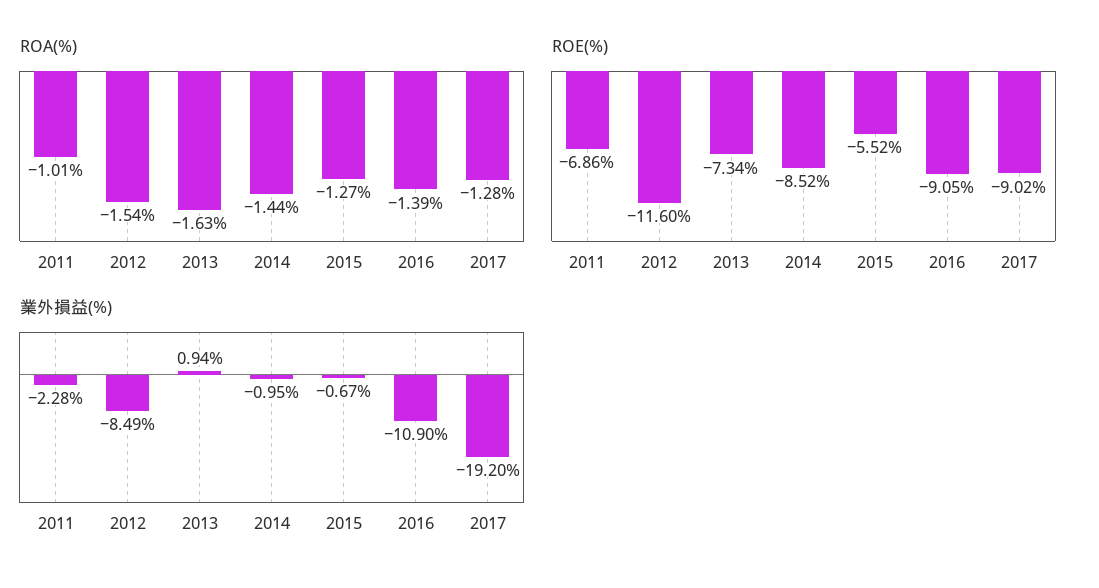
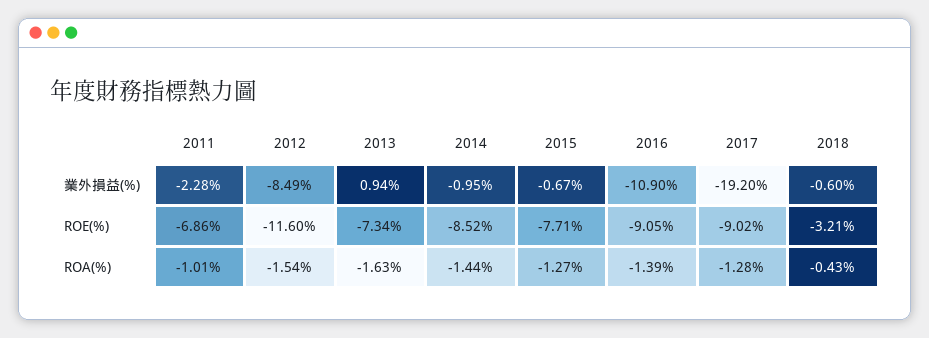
ROE(%), 2015: -5.52 -> -7.71
業外損益(%), 2018: none -> -0.6
ROE(%), 2018: none -> -3.21
ROA(%), 2018: none -> -0.43

